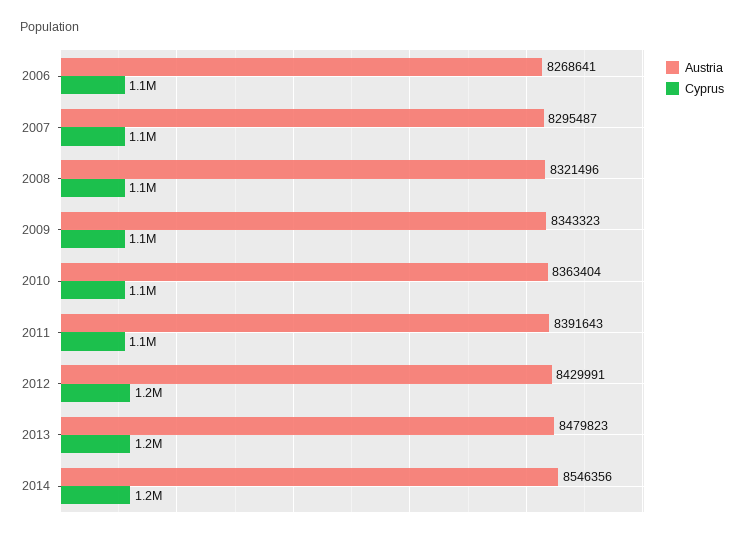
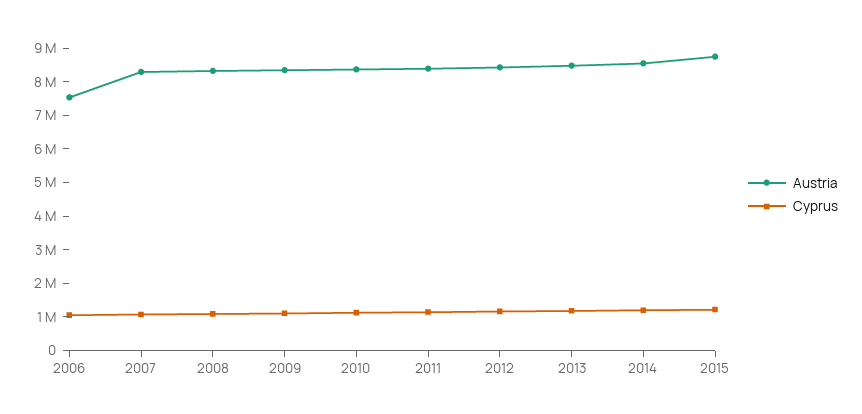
Austria, 2006: 8268641 -> 7500000
Austria, 2015: none -> 8750000
Cyprus, 2015: none -> 1250000

